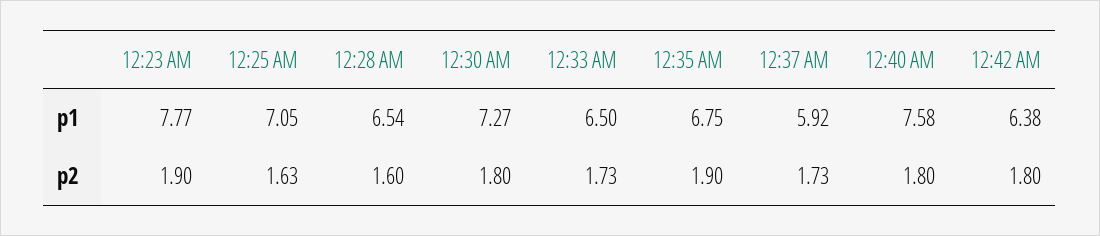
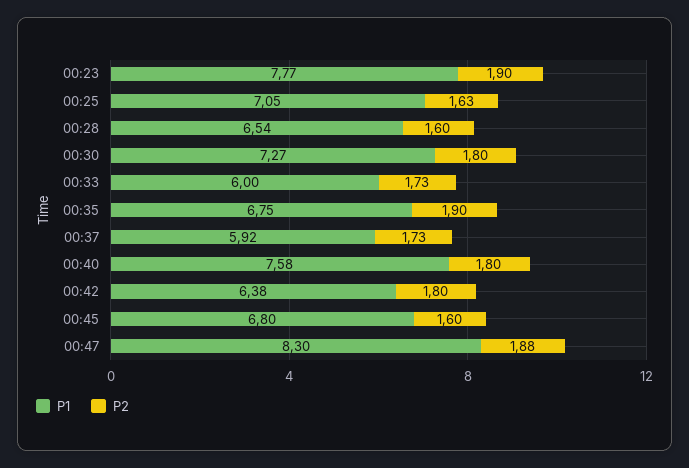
p1, 12:33 AM: 6.5 -> 6
p1, 00:45: none -> 6.8
p2, 00:45: none -> 1.6
p1, 00:47: none -> 8.3
p2, 00:47: none -> 1.88

